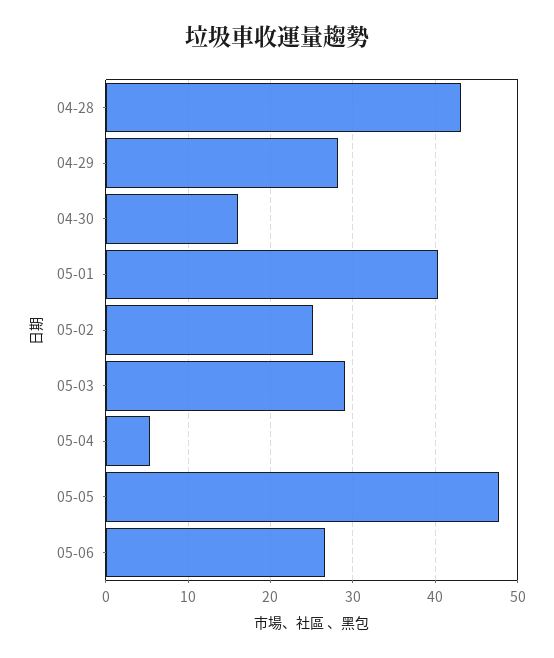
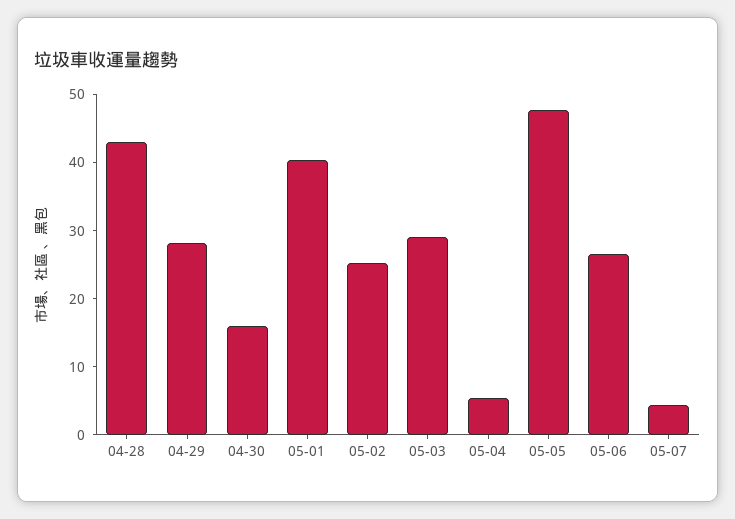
05-07: none -> 4

